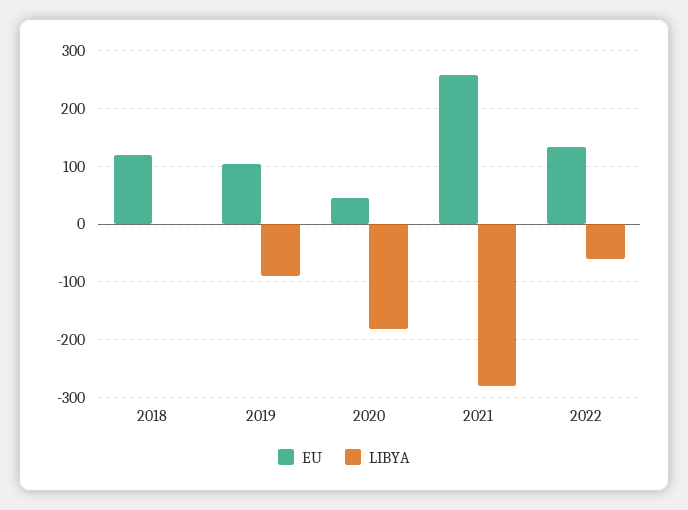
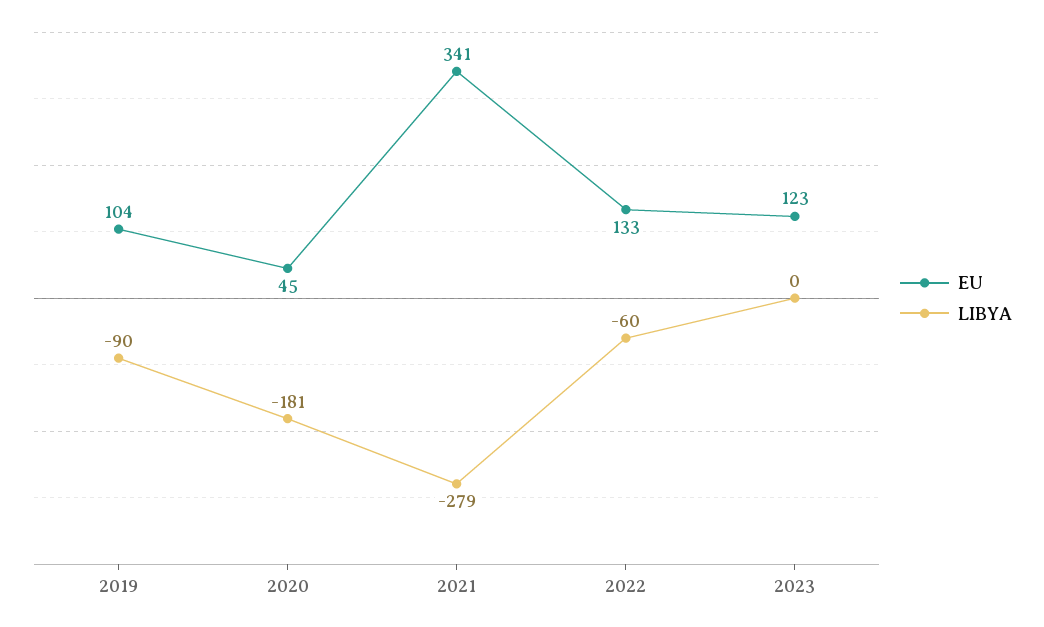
EU, 2018: 120 -> none
LIBYA, 2018: 0 -> none
EU, 2021: 260 -> 341
EU, 2023: none -> 123
LIBYA, 2023: none -> 0

